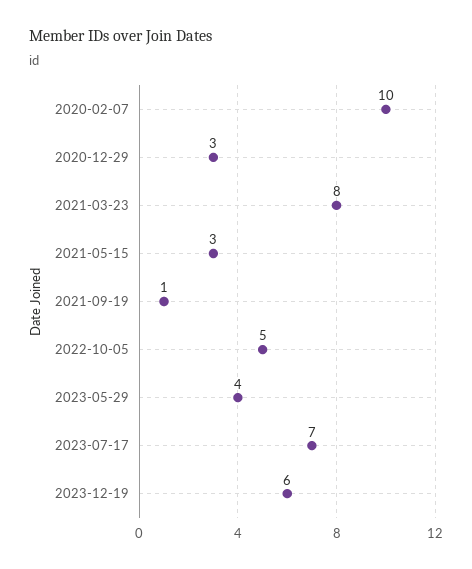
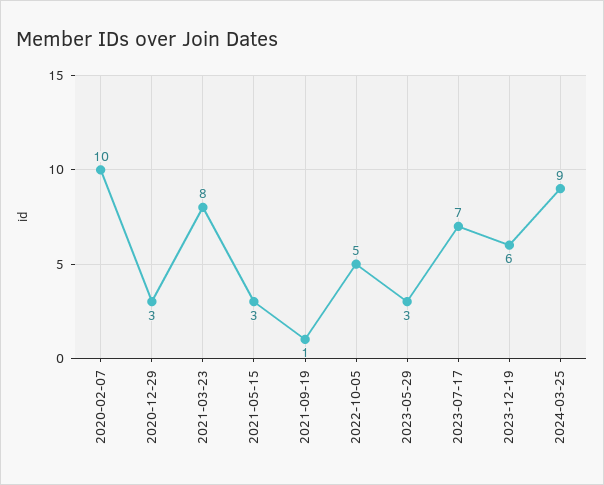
2023-05-29: 4 -> 3
2024-03-25: none -> 9

